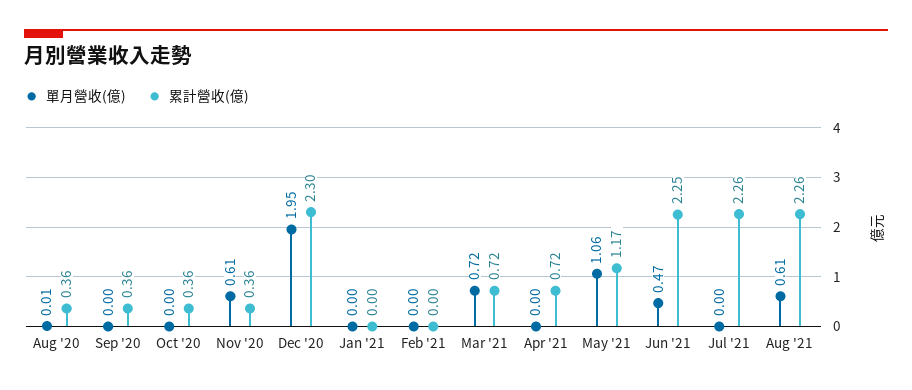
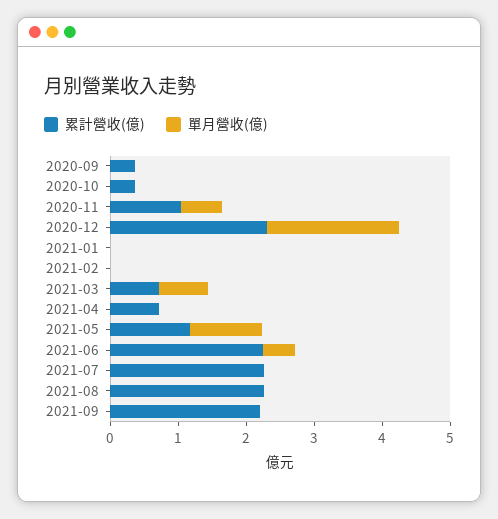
單月營收(億), Aug '20: 0.01 -> none
累計營收(億), Aug '20: 0.36 -> none
累計營收(億), Nov '20: 0.36 -> 1
單月營收(億), Aug '21: 0.61 -> 0
累計營收(億), 2021-09: none -> 2.2
單月營收(億), 2021-09: none -> 0

